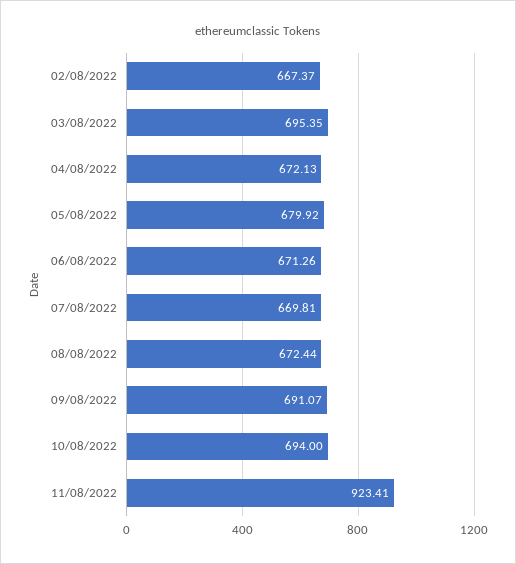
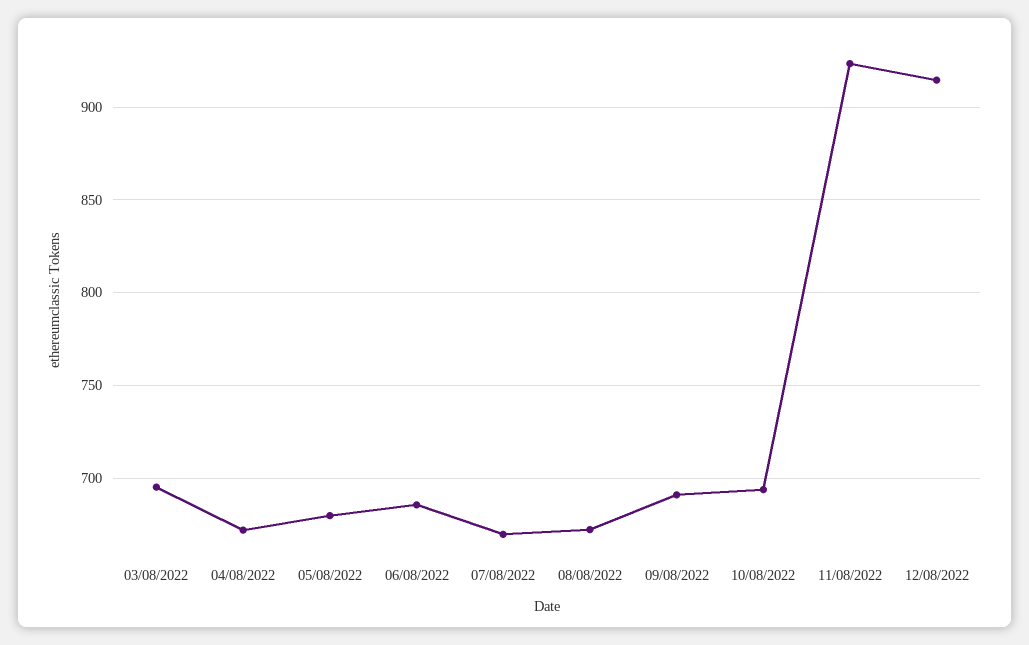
02/08/2022: 667.37 -> none
06/08/2022: 671.26 -> 685
12/08/2022: none -> 915

